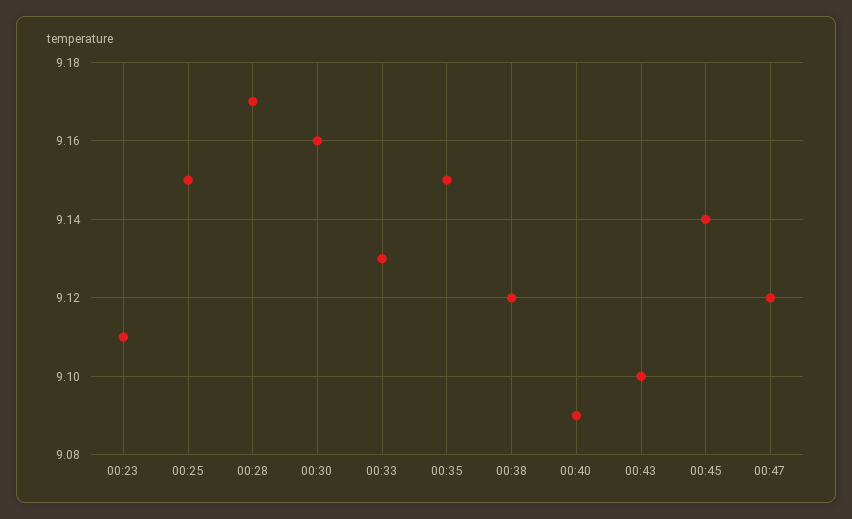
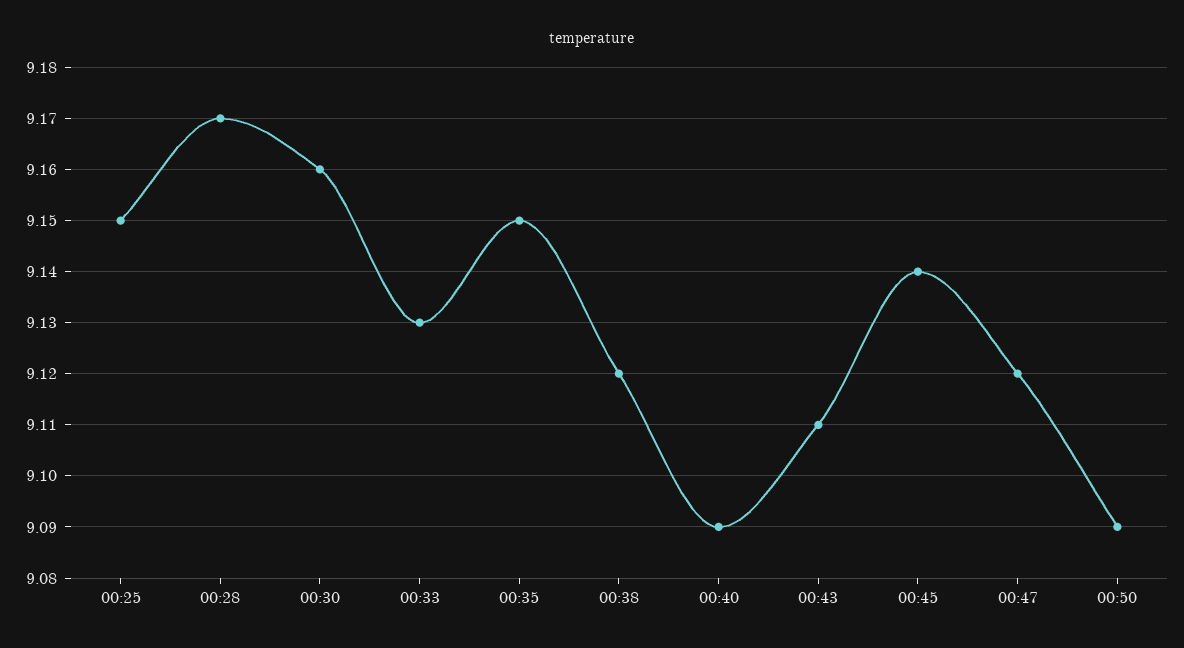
00:23: 9.11 -> none
00:43: 9.1 -> 9.11
00:50: none -> 9.09

